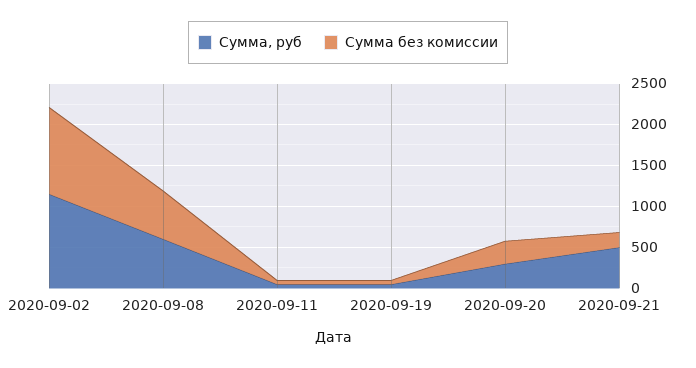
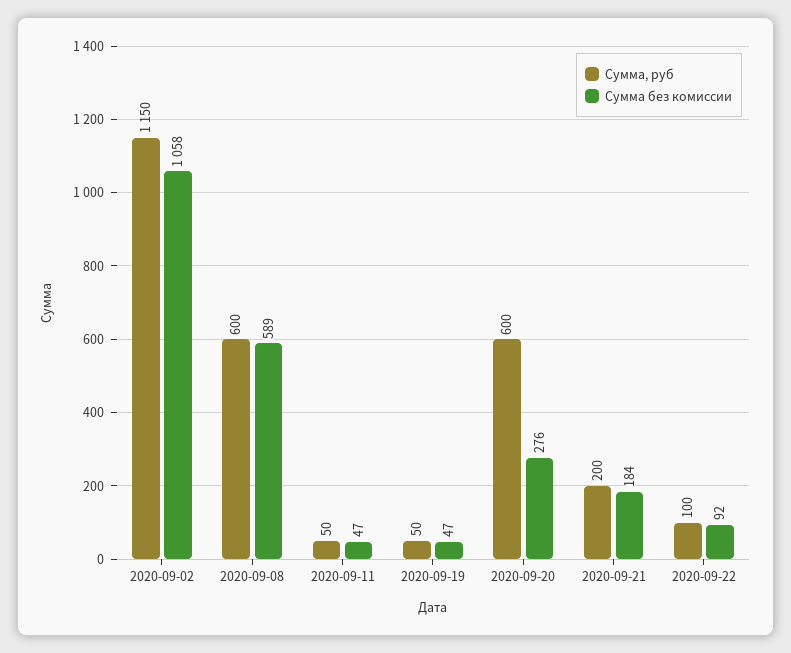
Сумма, руб, 2020-09-20: 300 -> 600
Сумма, руб, 2020-09-21: 500 -> 200
Сумма, руб, 2020-09-22: none -> 100
Сумма без комиссии, 2020-09-22: none -> 92

